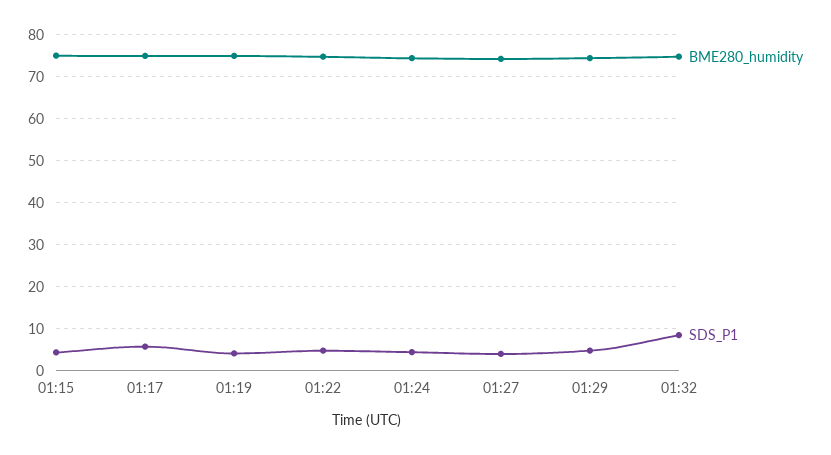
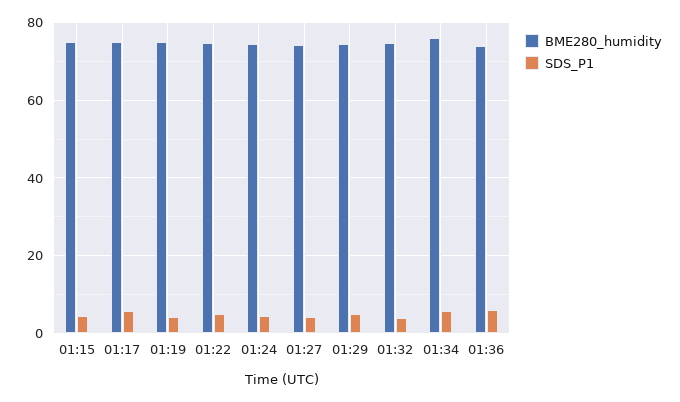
SDS_P1, 01:32: 8 -> 4
BME280_humidity, 01:34: none -> 76
SDS_P1, 01:34: none -> 6
BME280_humidity, 01:36: none -> 74
SDS_P1, 01:36: none -> 6

